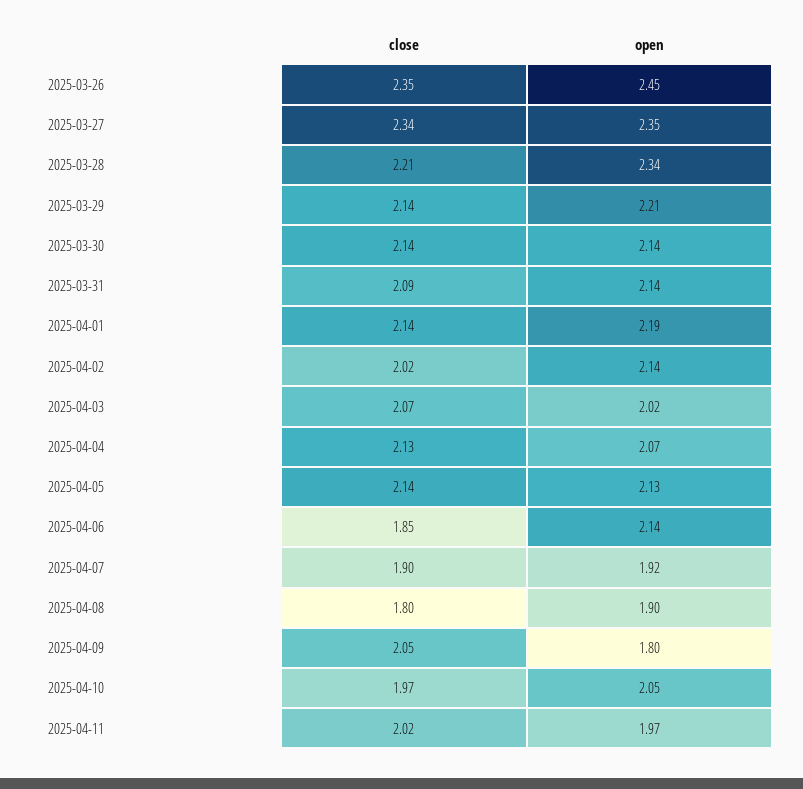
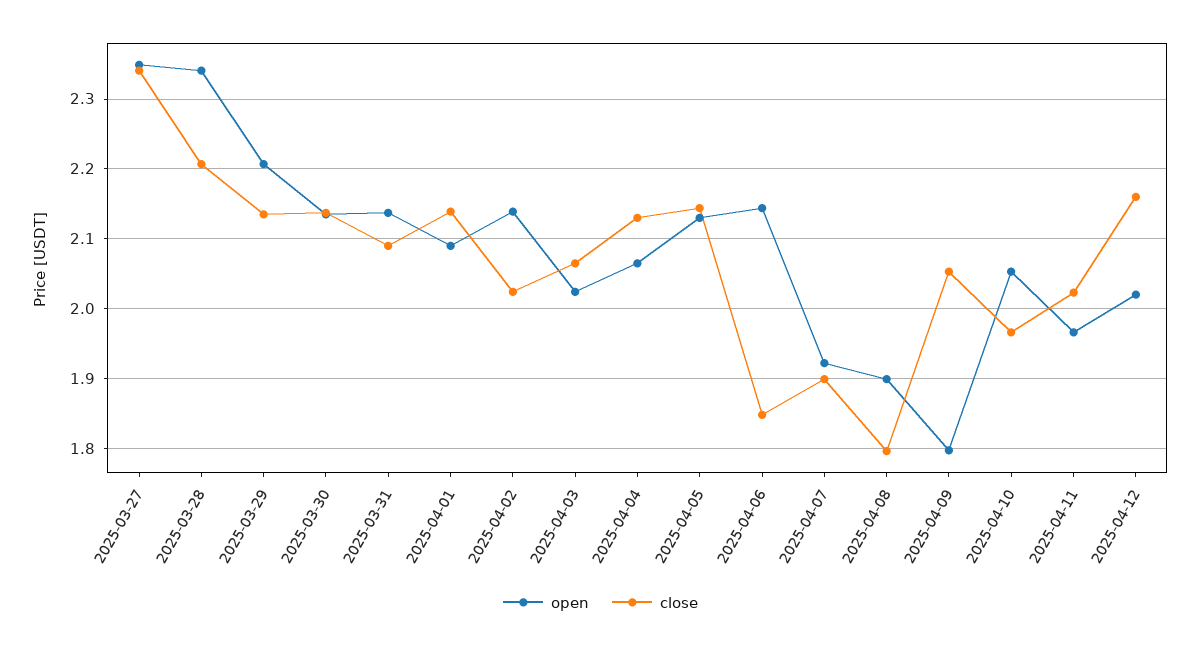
close, 2025-03-26: 2.35 -> none
open, 2025-03-26: 2.45 -> none
open, 2025-04-01: 2.19 -> 2.09
open, 2025-04-12: none -> 2.02
close, 2025-04-12: none -> 2.16

